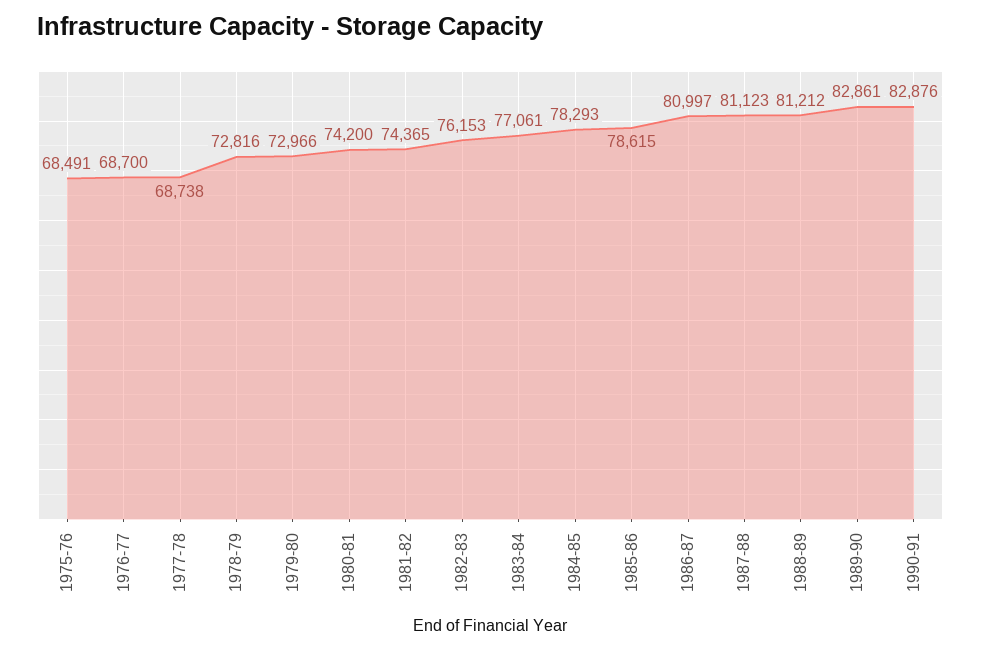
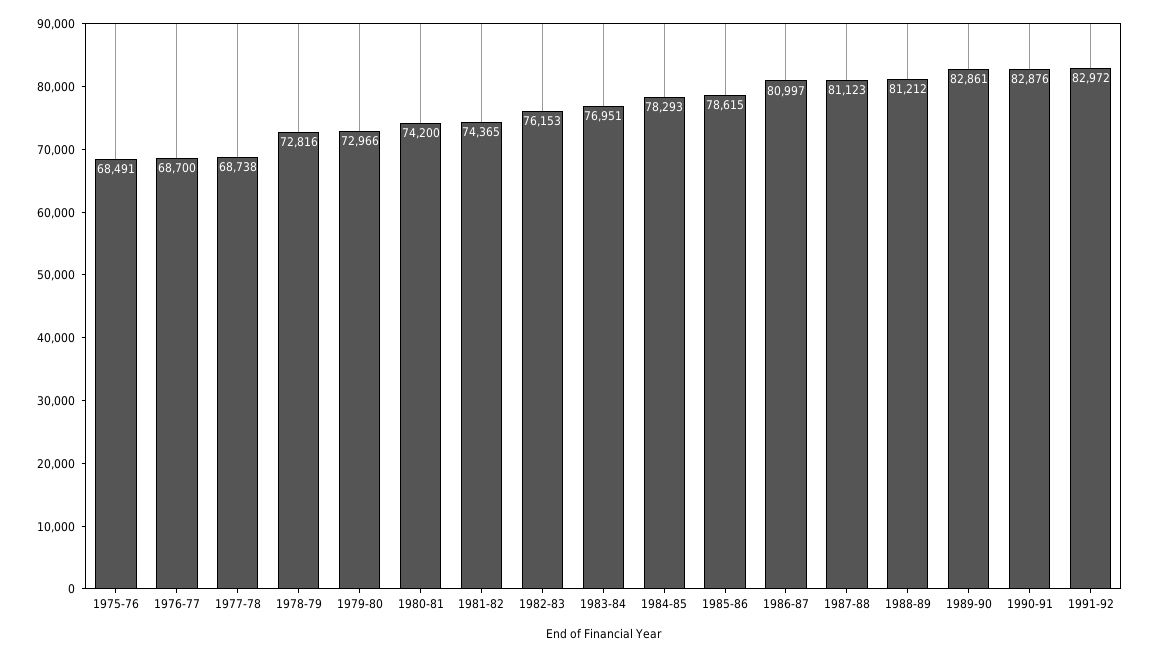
1983-84: 77061 -> 76951
1991-92: none -> 82972

